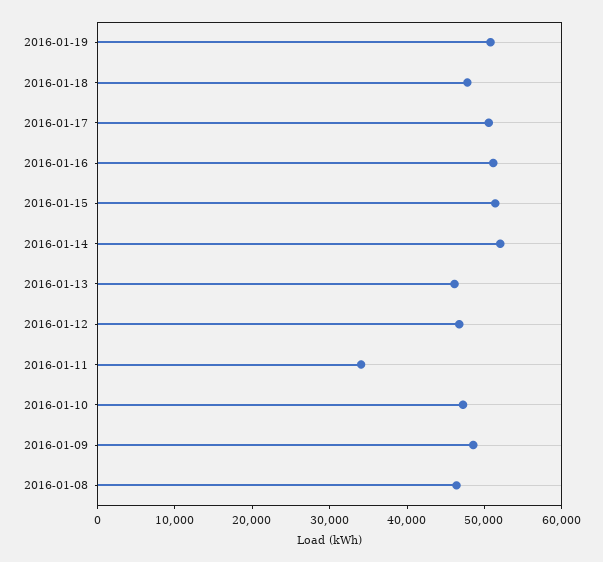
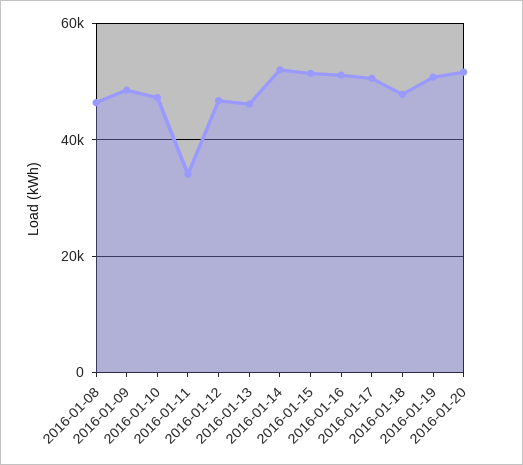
2016-01-20: none -> 52000

